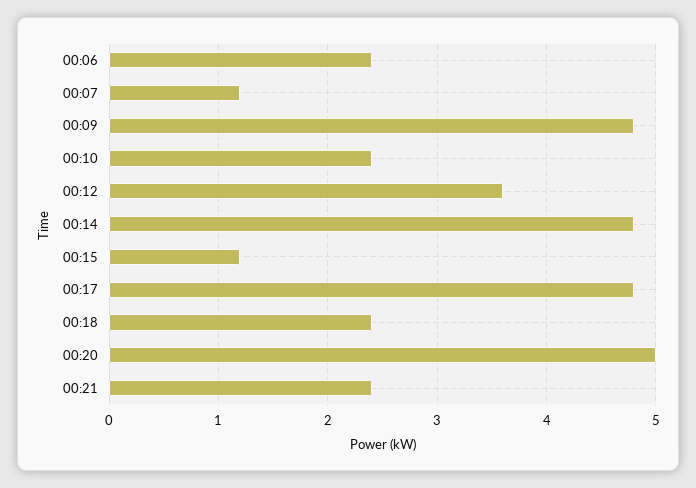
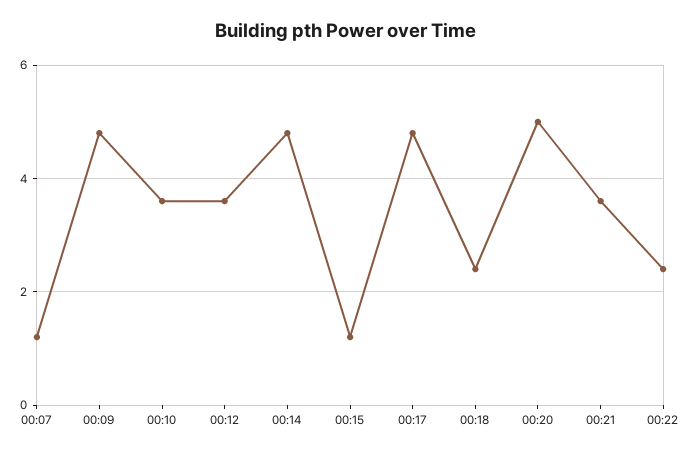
00:06: 2.4 -> none
00:10: 2.4 -> 3.5
00:21: 2.4 -> 3.5
00:22: none -> 2.5

